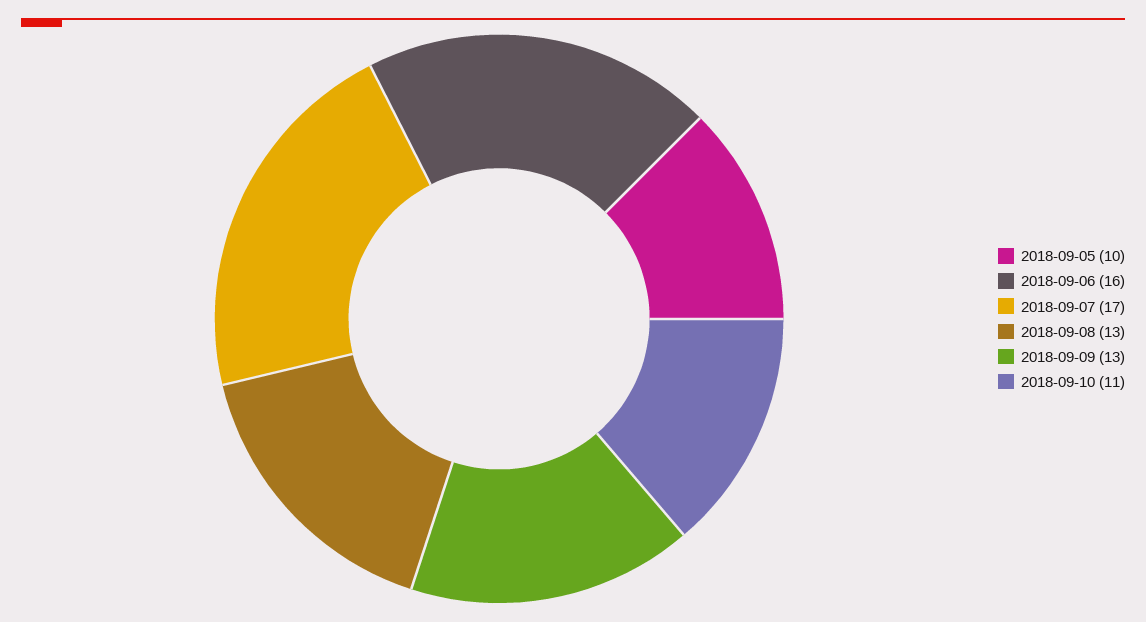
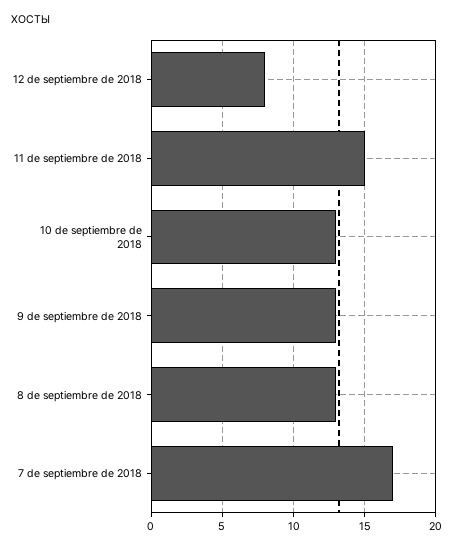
2018-09-05: 10 -> none
2018-09-06: 16 -> none
2018-09-10: 11 -> 13
12 de septiembre de 2018: none -> 8
11 de septiembre de 2018: none -> 15

